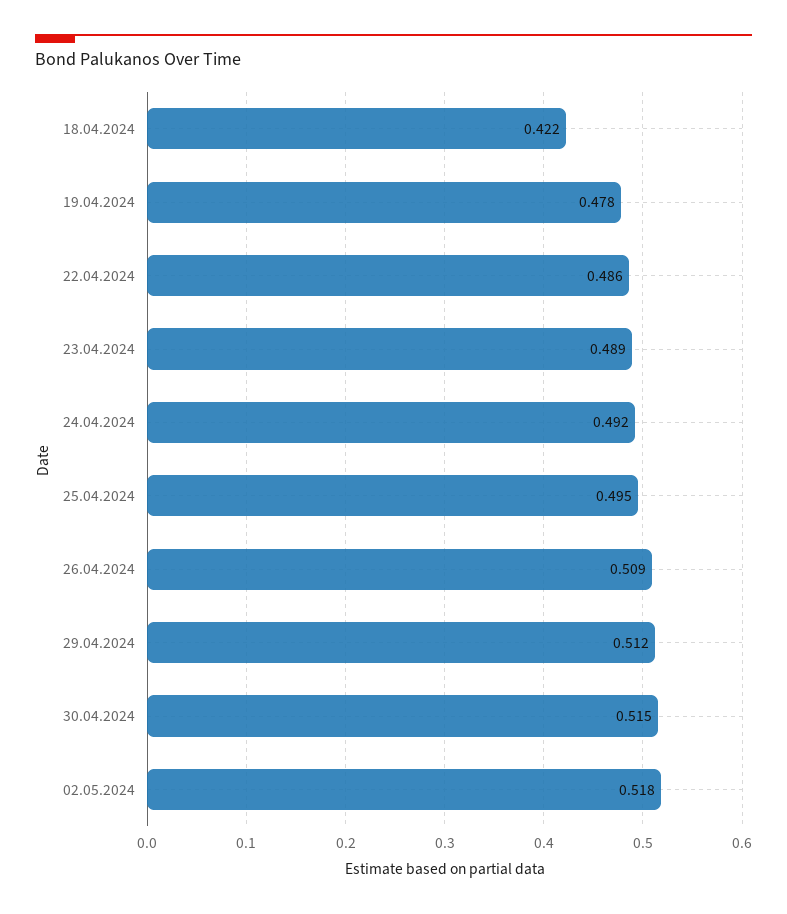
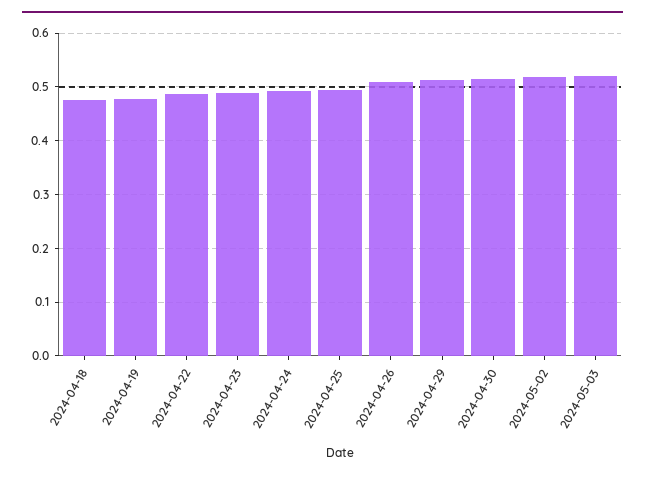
18.04.2024: 0.422 -> 0.48
2024-05-03: none -> 0.52

